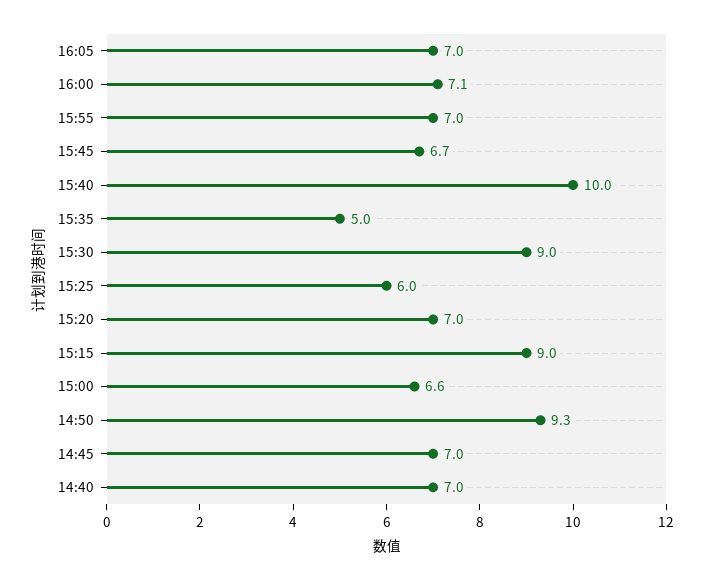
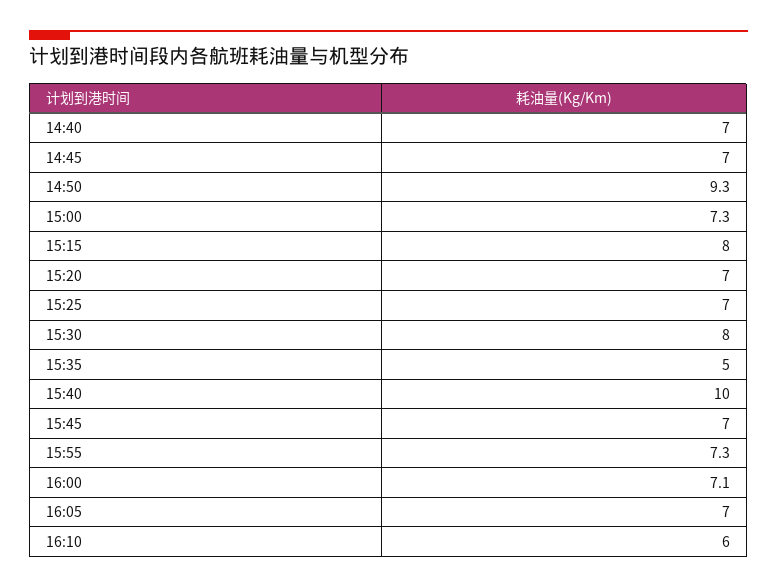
15:55: 7 -> 7.3
15:45: 6.7 -> 7
15:30: 9 -> 8
15:25: 6 -> 7
15:15: 9 -> 8
15:00: 6.6 -> 7.3
16:10: none -> 6

